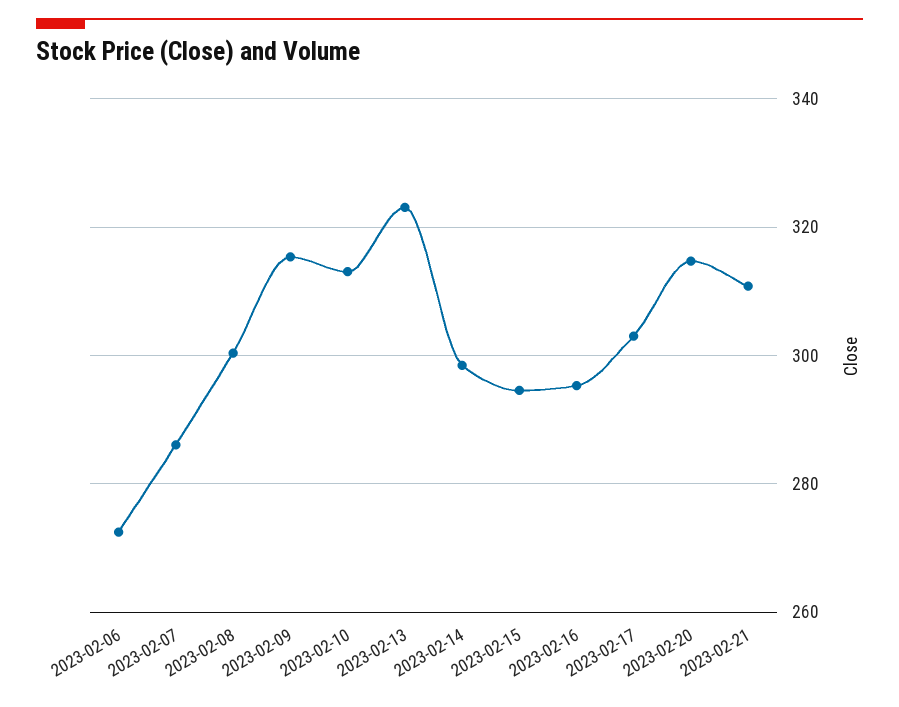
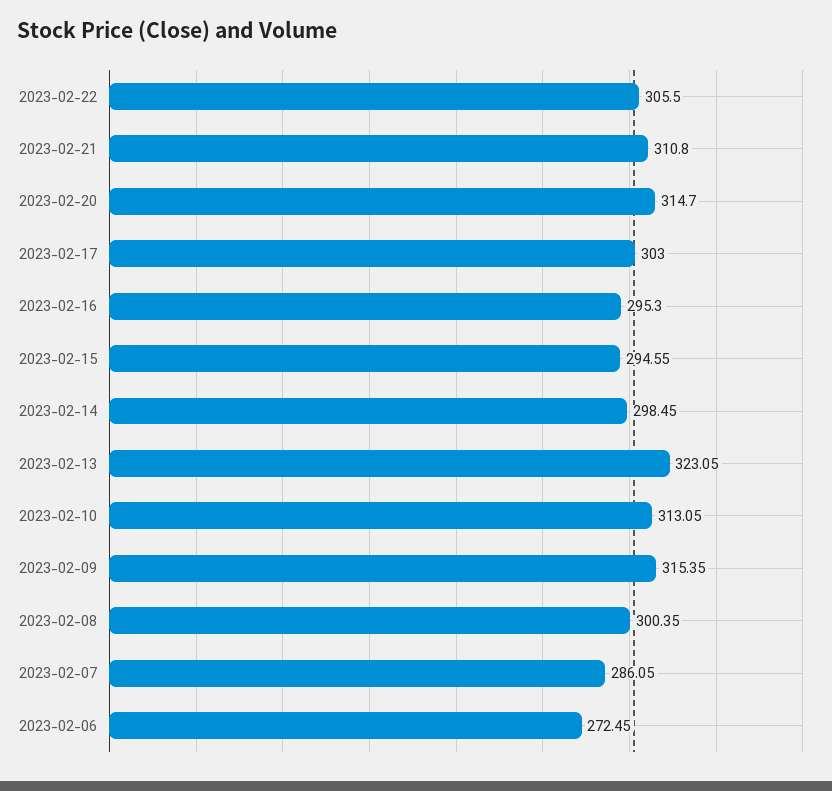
2023-02-22: none -> 305.5

